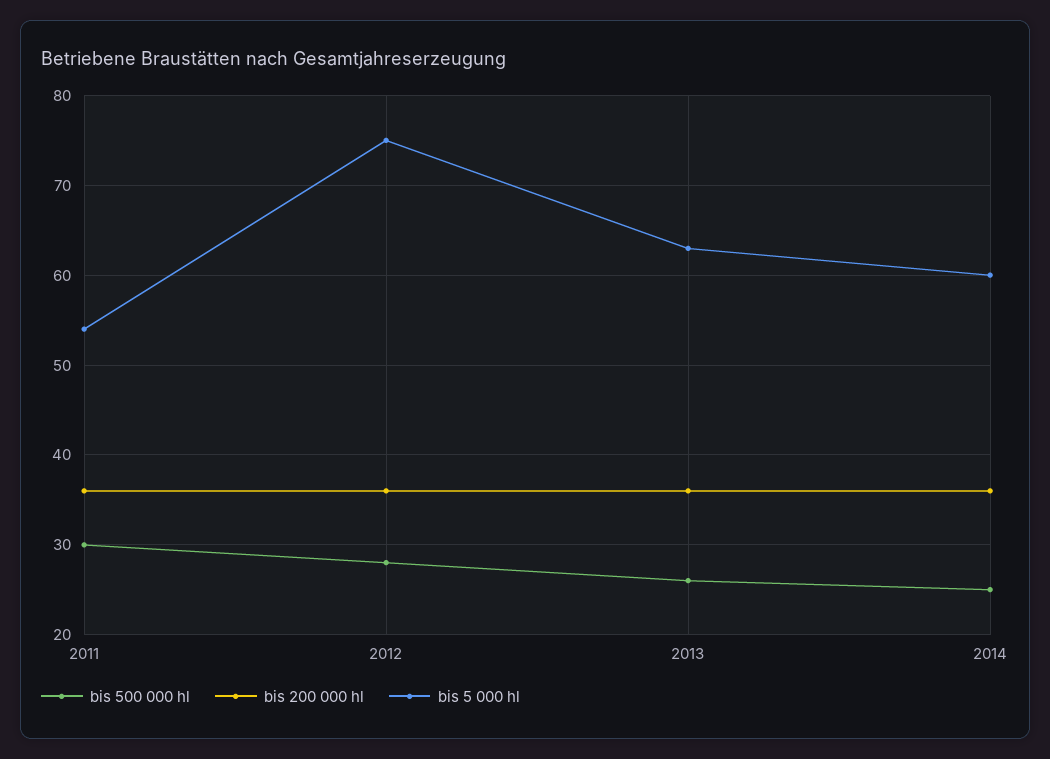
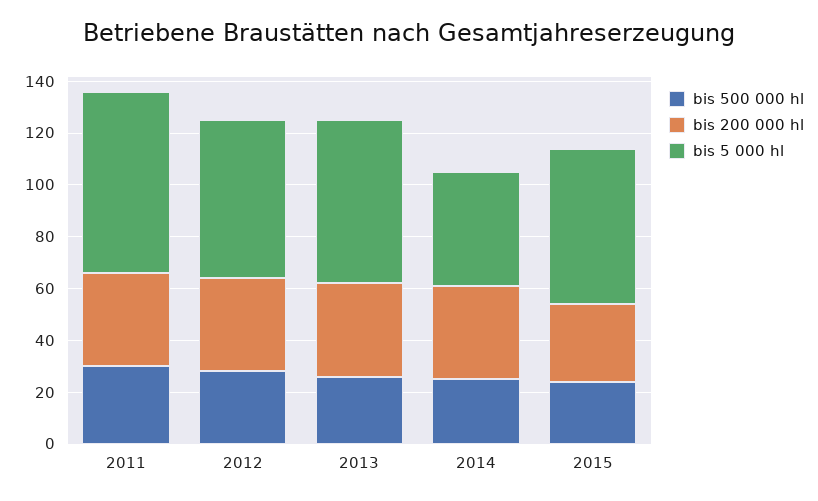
bis 5 000 hl, 2011: 54 -> 70
bis 5 000 hl, 2012: 75 -> 60
bis 5 000 hl, 2014: 60 -> 45
bis 500 000 hl, 2015: none -> 25
bis 200 000 hl, 2015: none -> 30
bis 5 000 hl, 2015: none -> 60

